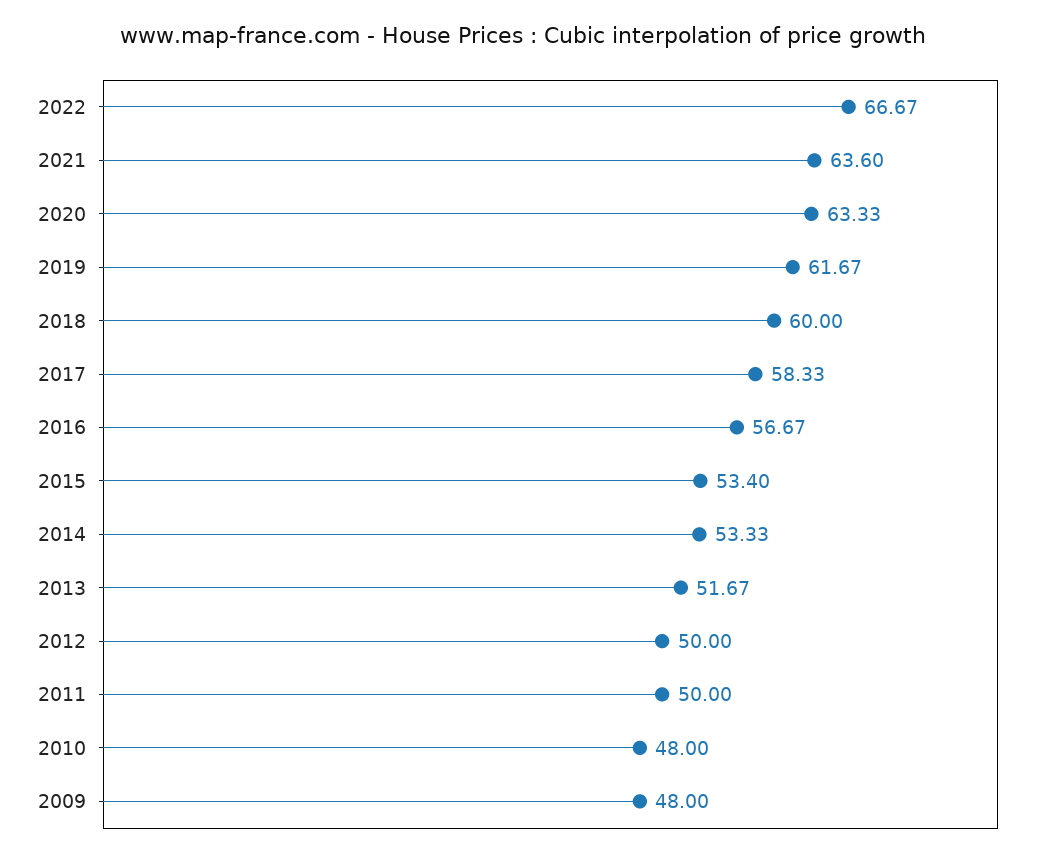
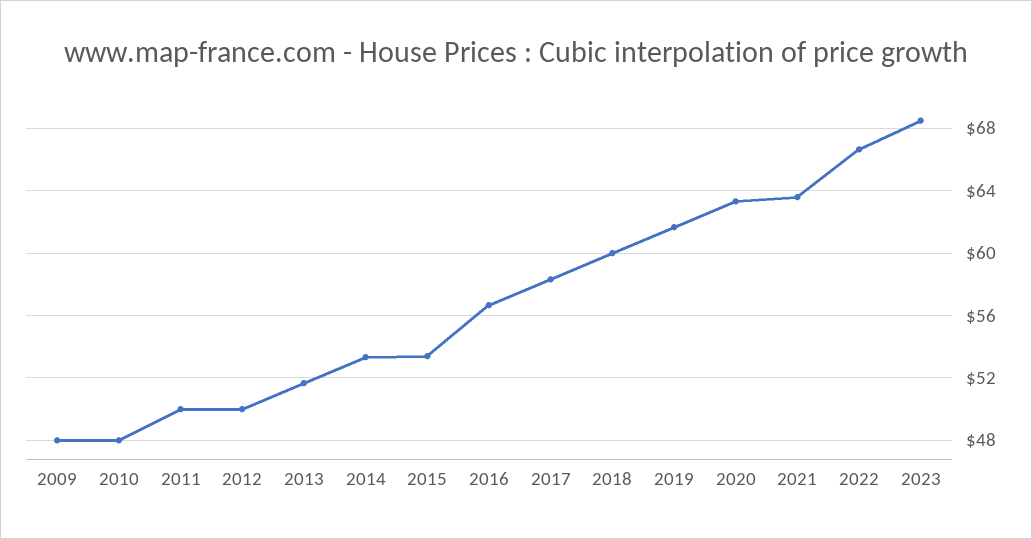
2023: none -> 68.5

